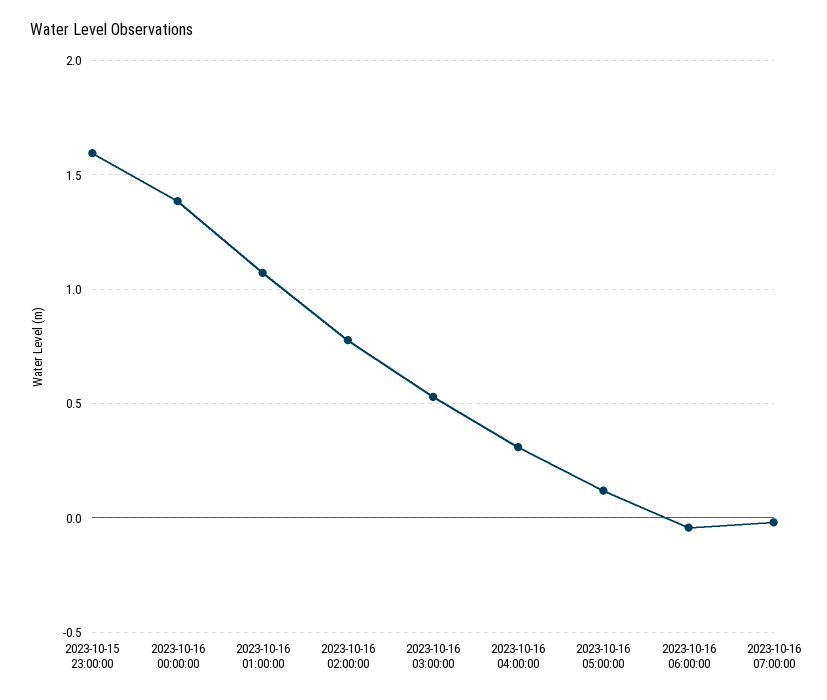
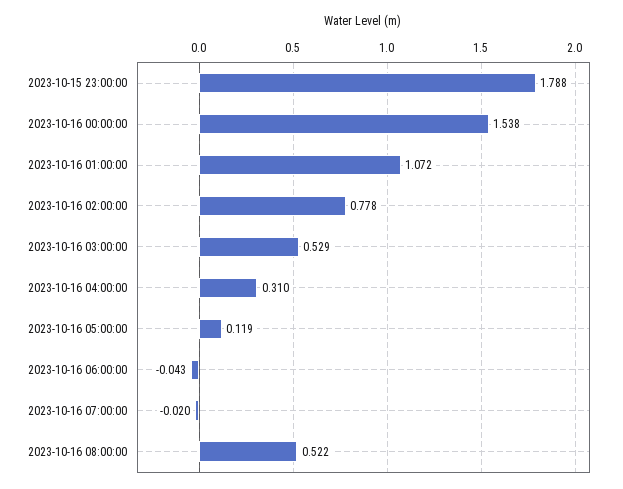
2023-10-15 23:00:00: 1.6 -> 1.788
2023-10-16 00:00:00: 1.4 -> 1.538
2023-10-16 08:00:00: none -> 0.522

